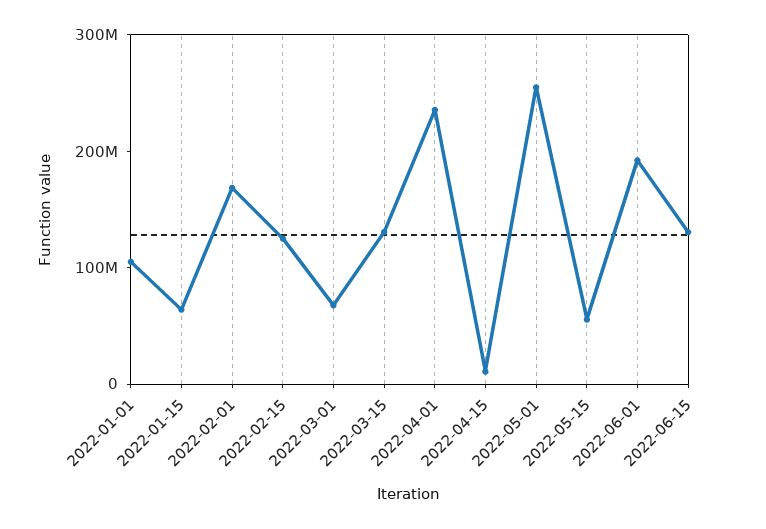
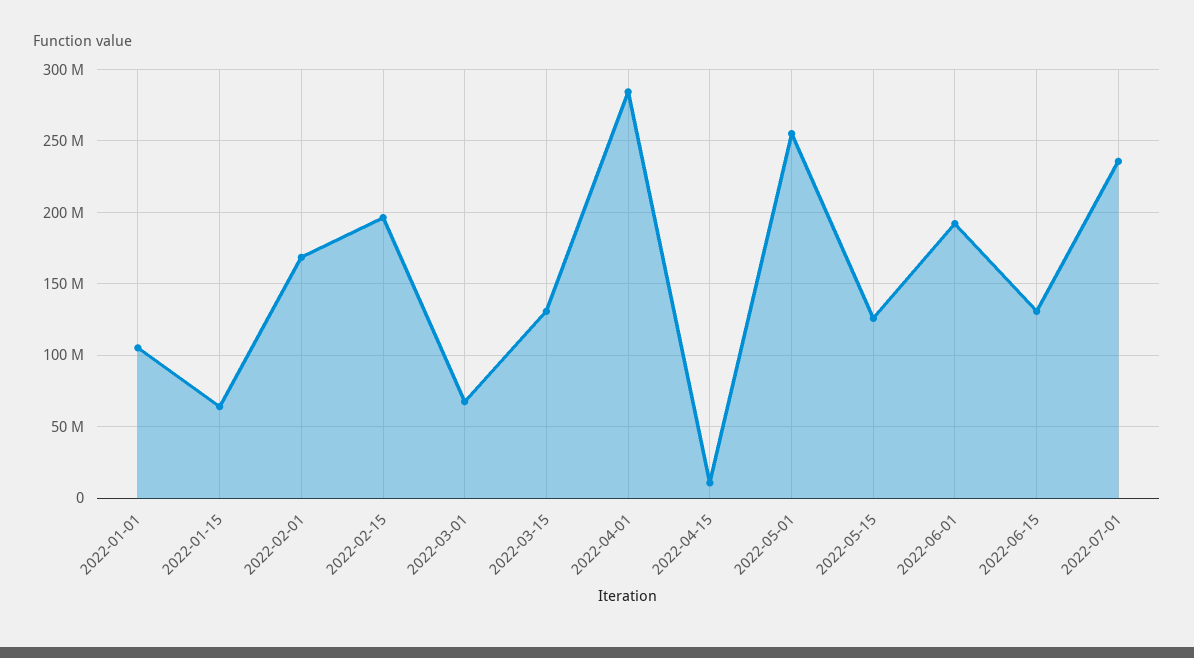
2022-02-15: 120000000 -> 195000000
2022-04-01: 240000000 -> 285000000
2022-05-15: 60000000 -> 125000000
2022-07-01: none -> 235000000

